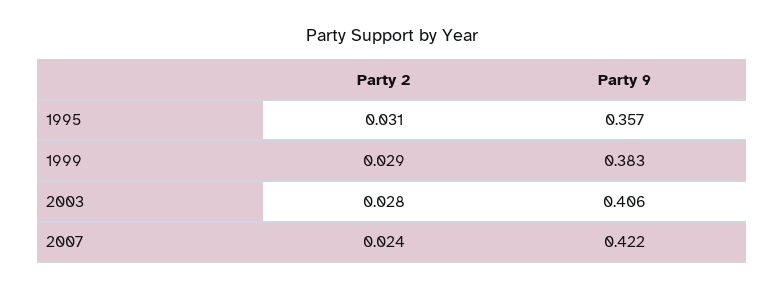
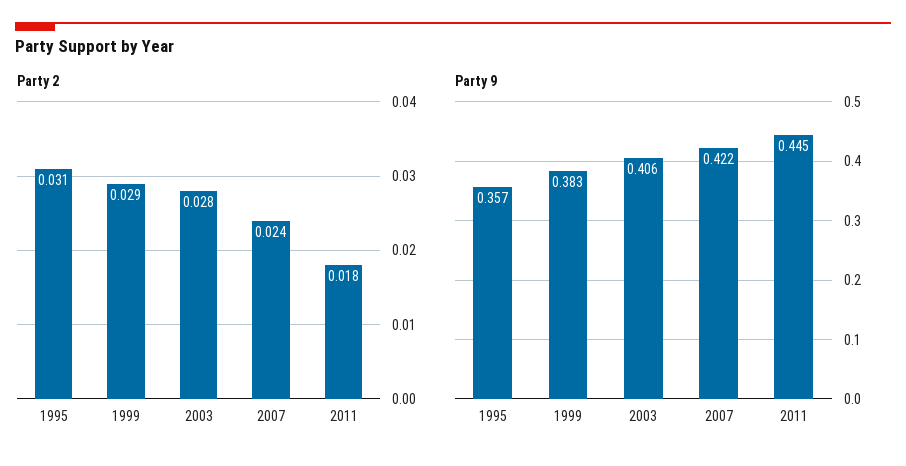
Party 2, 2011: none -> 0.018
Party 9, 2011: none -> 0.445

